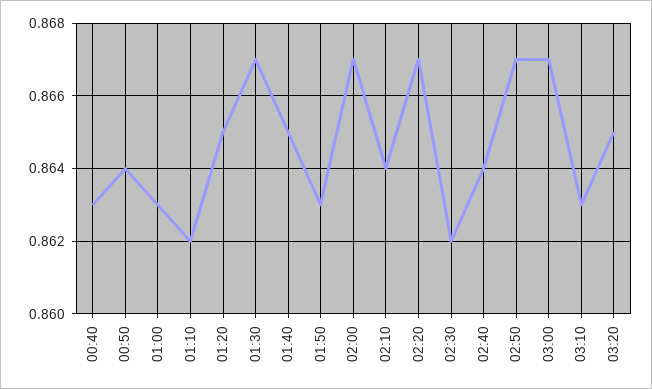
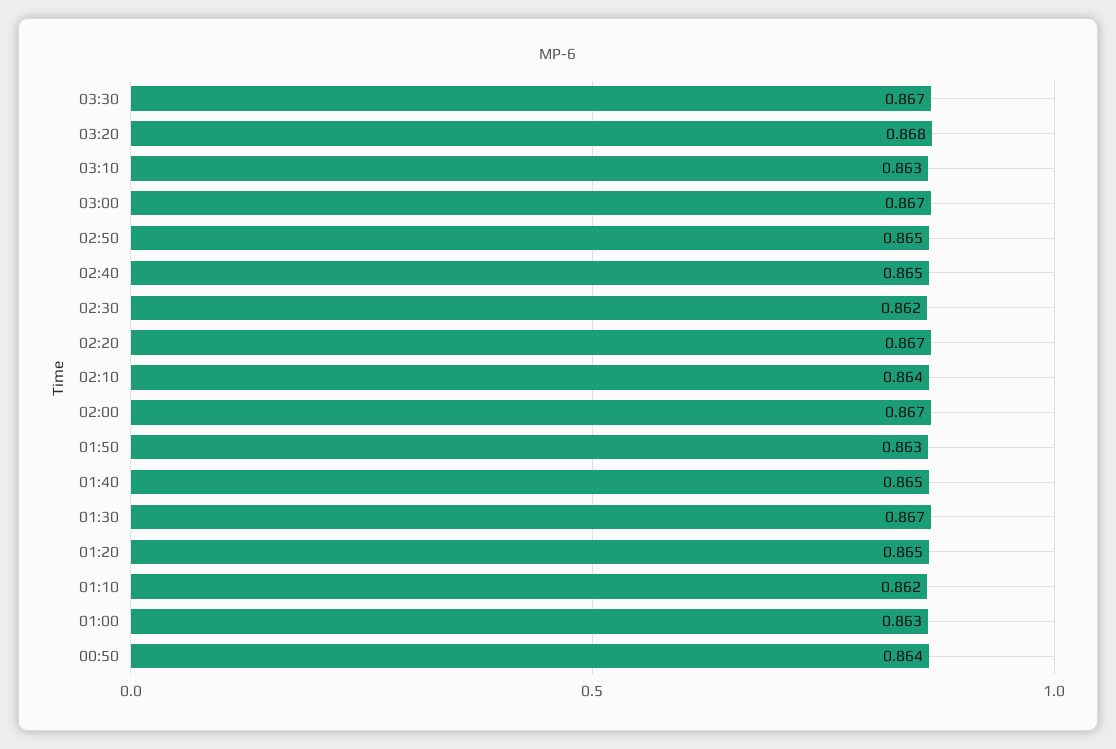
00:40: 0.863 -> none
02:40: 0.864 -> 0.865
02:50: 0.867 -> 0.865
03:20: 0.865 -> 0.868
03:30: none -> 0.867

